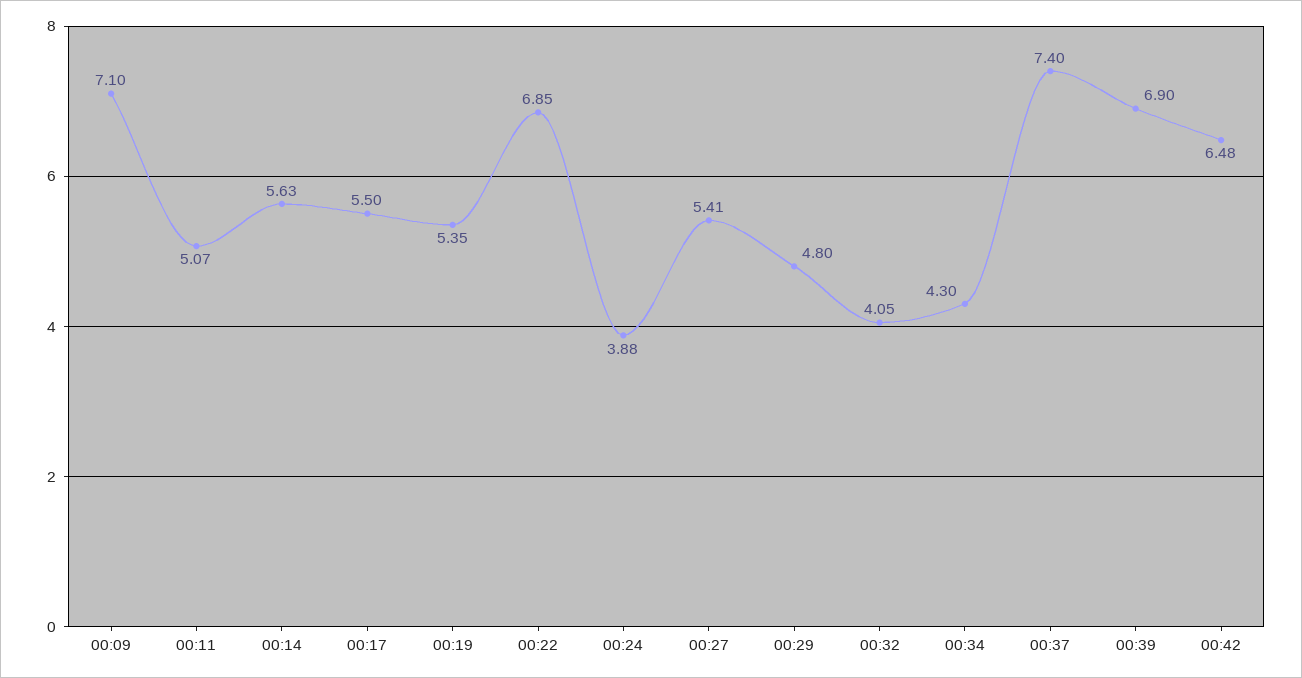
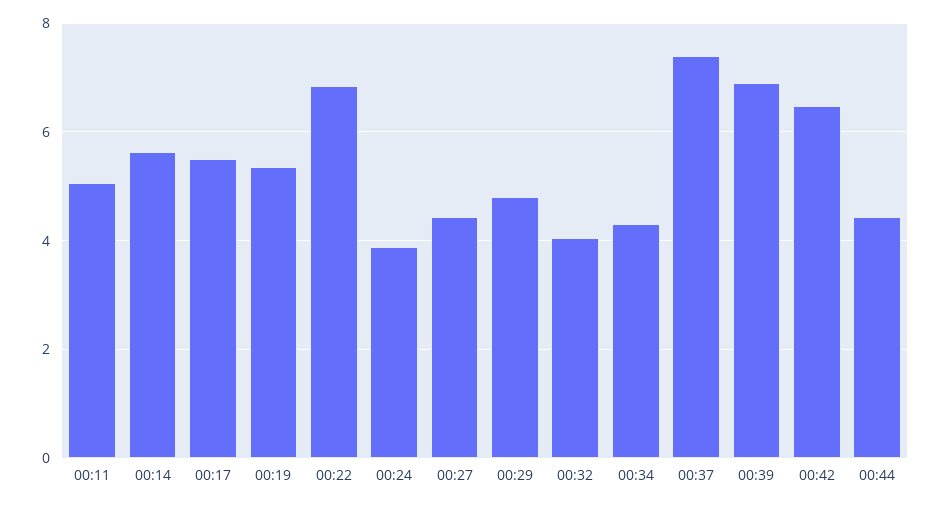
00:09: 7.1 -> none
00:27: 5.41 -> 4.4
00:44: none -> 4.4

